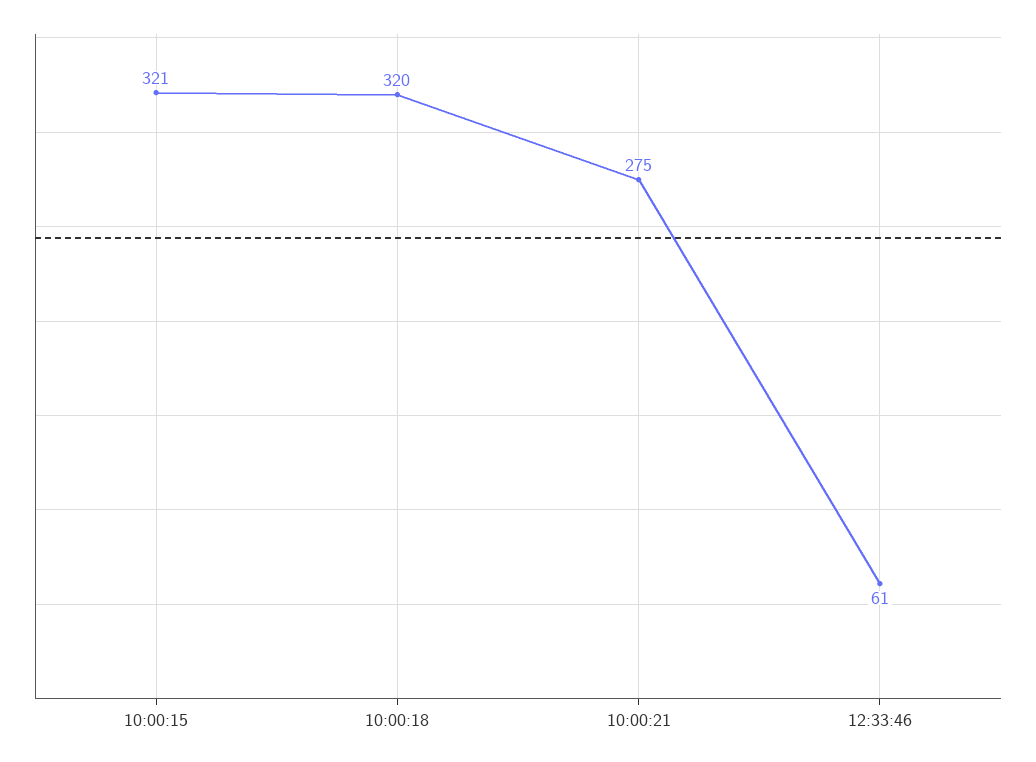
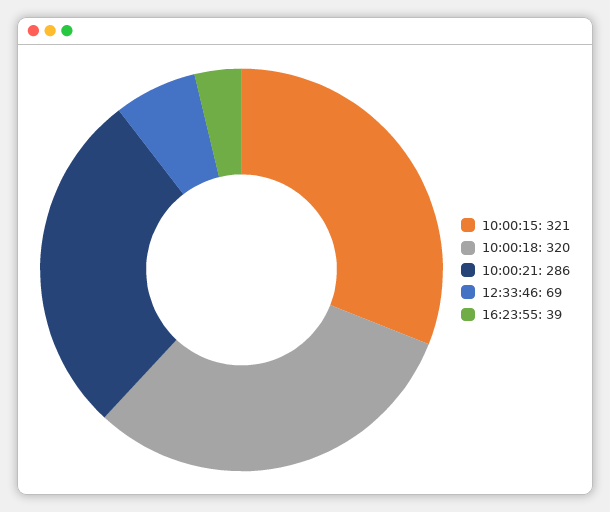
10:00:21: 275 -> 286
12:33:46: 61 -> 69
16:23:55: none -> 39

